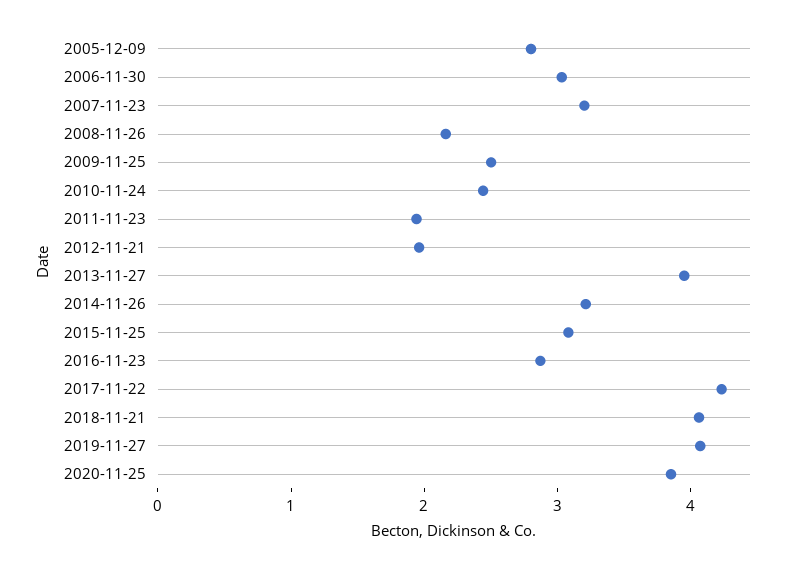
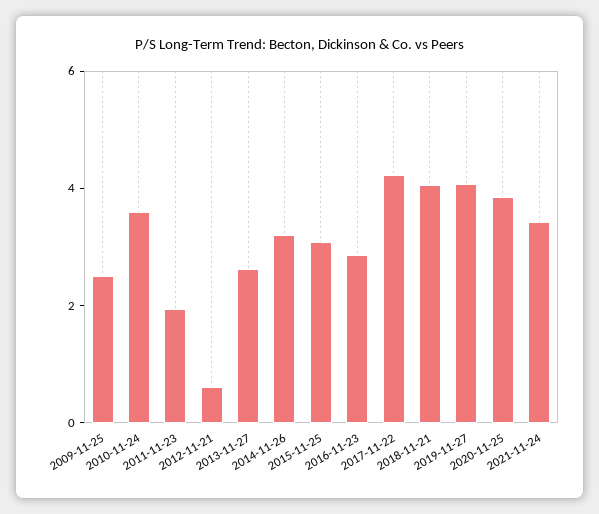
2005-12-09: 2.8 -> none
2006-11-30: 3 -> none
2007-11-23: 3.2 -> none
2008-11-26: 2.2 -> none
2010-11-24: 2.4 -> 3.5
2012-11-21: 2 -> 0.5
2013-11-27: 4 -> 2.5
2021-11-24: none -> 3.5

